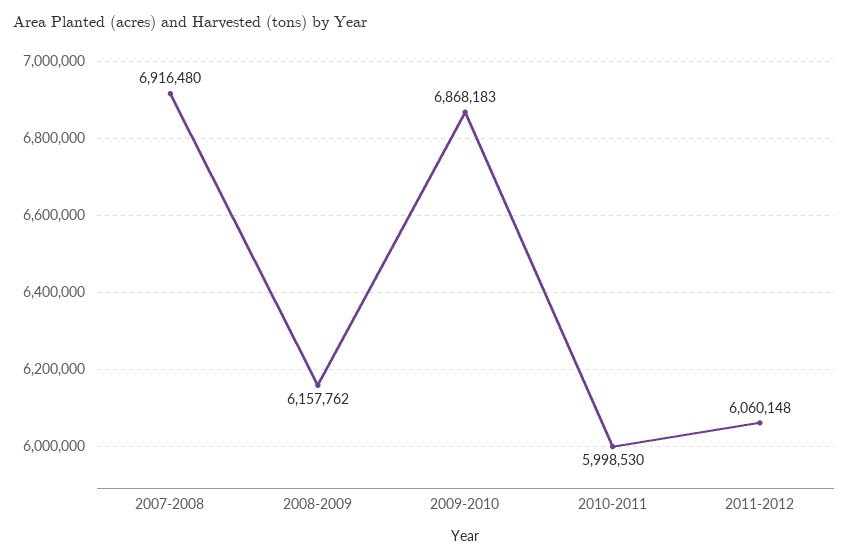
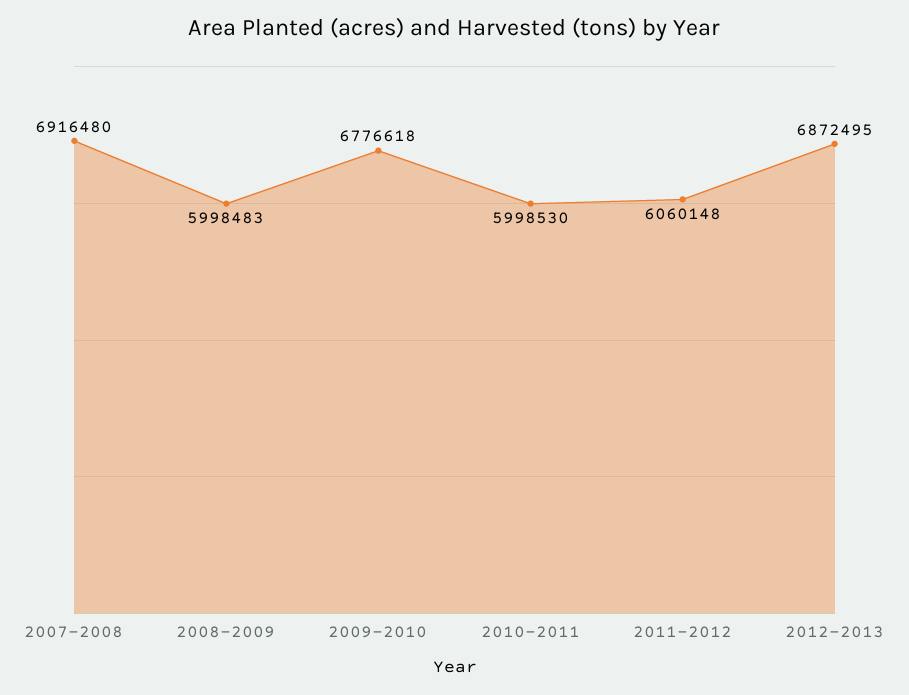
2008-2009: 6157762 -> 5998483
2009-2010: 6868183 -> 6776618
2012-2013: none -> 6872495

